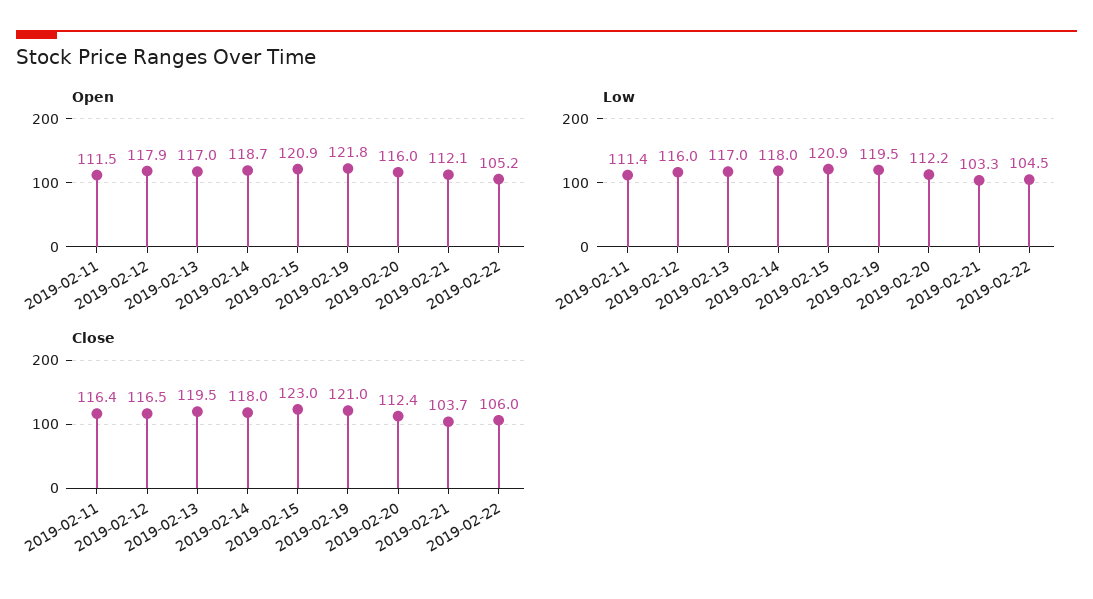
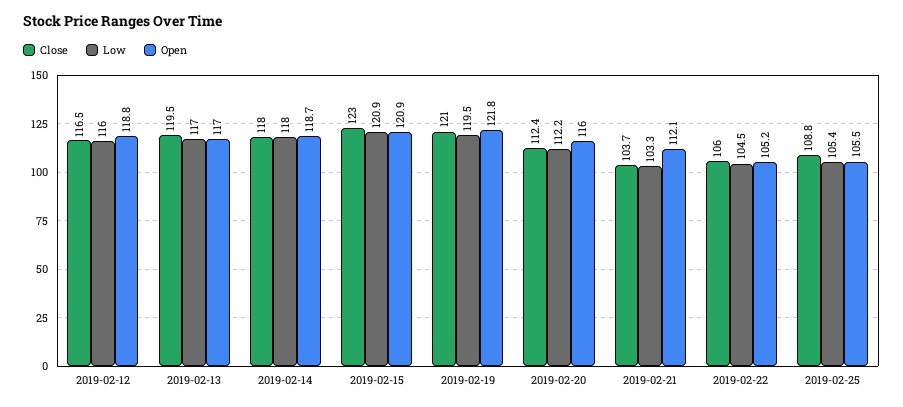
Open, 2019-02-11: 111.5 -> none
Open, 2019-02-12: 117.9 -> 118.8
Low, 2019-02-11: 111.4 -> none
Close, 2019-02-11: 116.4 -> none
Close, 2019-02-25: none -> 108.8
Low, 2019-02-25: none -> 105.4
Open, 2019-02-25: none -> 105.5

